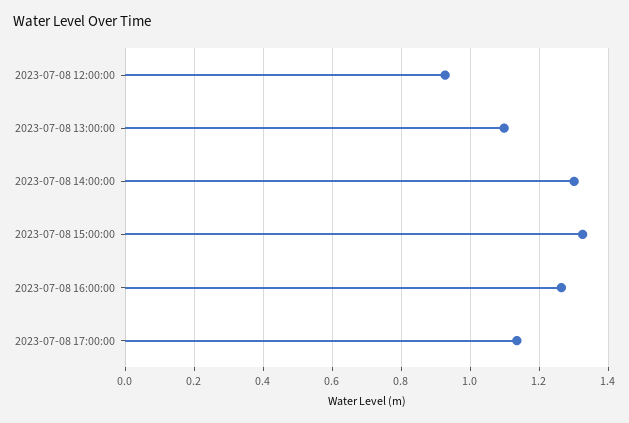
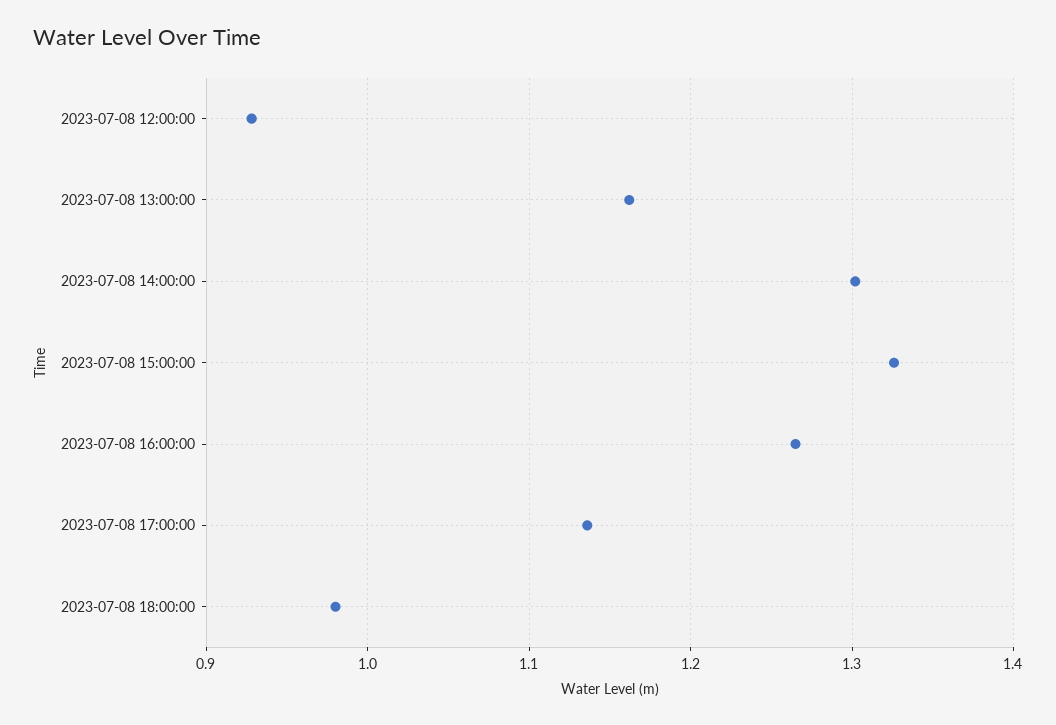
2023-07-08 13:00:00: 1.1 -> 1.16
2023-07-08 18:00:00: none -> 0.98

